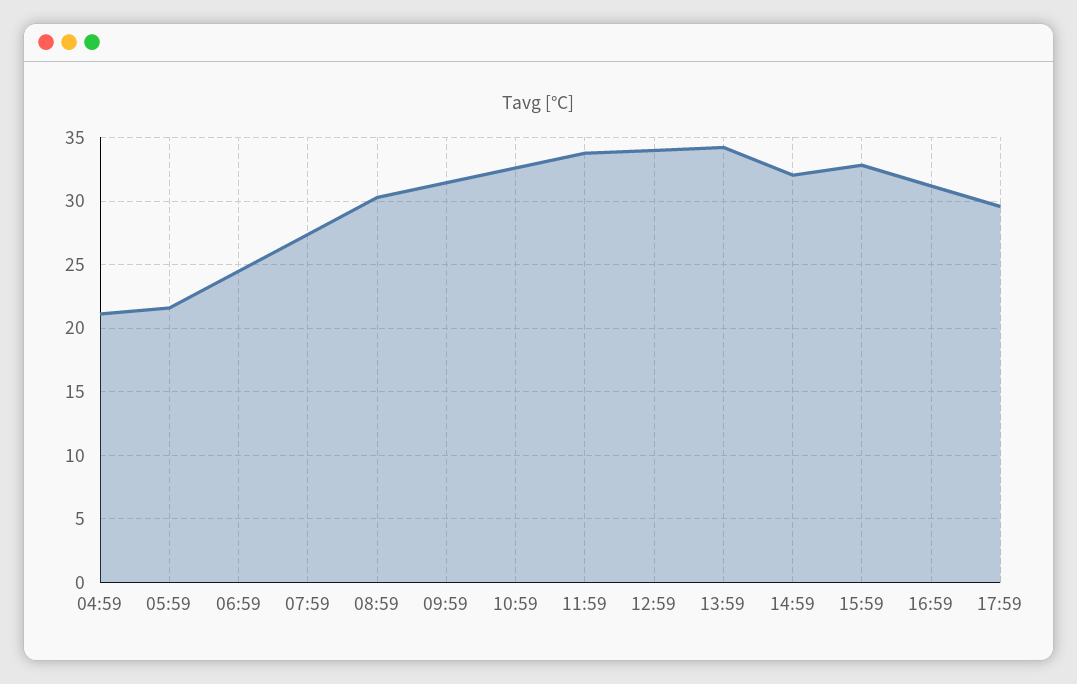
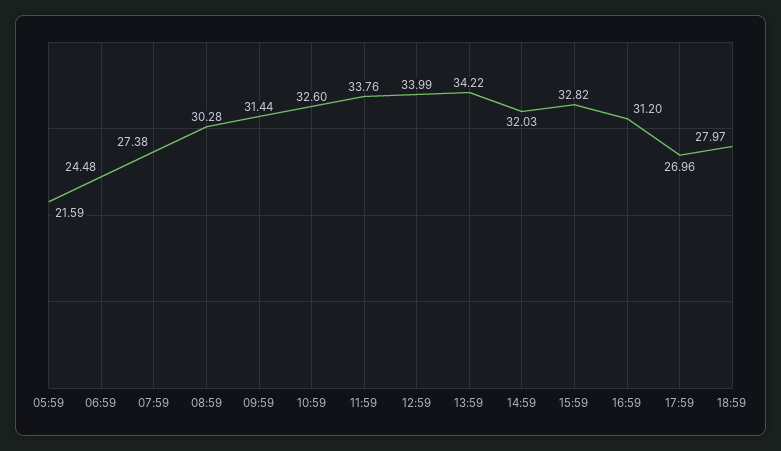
04:59: 21 -> none
17:59: 29.5 -> 26.96
18:59: none -> 27.97

